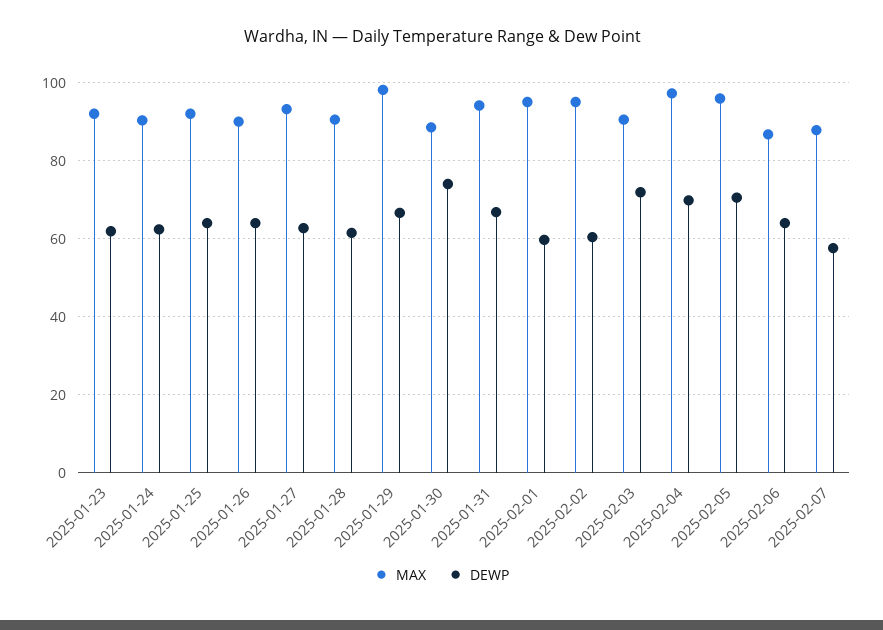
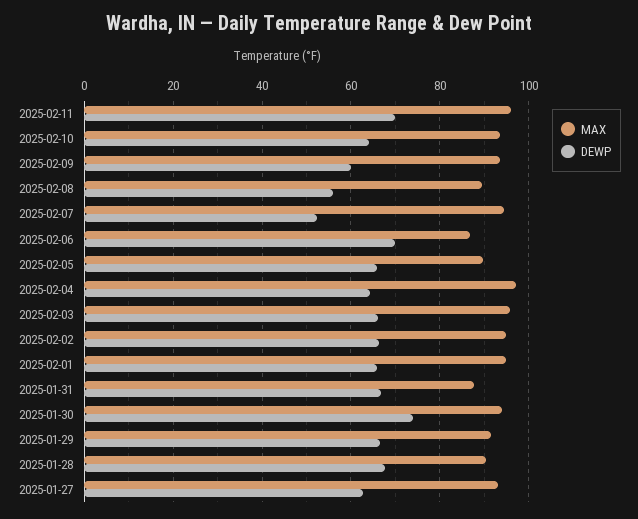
MAX, 2025-01-23: 92 -> none
DEWP, 2025-01-23: 62 -> none
MAX, 2025-01-24: 90 -> none
DEWP, 2025-01-24: 62 -> none
MAX, 2025-01-25: 92 -> none
DEWP, 2025-01-25: 64 -> none
MAX, 2025-01-26: 90 -> none
DEWP, 2025-01-26: 64 -> none
DEWP, 2025-01-28: 62 -> 68
MAX, 2025-01-29: 98 -> 92
MAX, 2025-01-30: 88 -> 94
MAX, 2025-01-31: 94 -> 88
DEWP, 2025-02-01: 60 -> 66
DEWP, 2025-02-02: 60 -> 66
MAX, 2025-02-03: 90 -> 96
DEWP, 2025-02-03: 72 -> 66
DEWP, 2025-02-04: 70 -> 64
MAX, 2025-02-05: 96 -> 90
DEWP, 2025-02-05: 70 -> 66
DEWP, 2025-02-06: 64 -> 70
MAX, 2025-02-07: 88 -> 94
DEWP, 2025-02-07: 58 -> 52
MAX, 2025-02-11: none -> 96
DEWP, 2025-02-11: none -> 70
MAX, 2025-02-10: none -> 94
DEWP, 2025-02-10: none -> 64
MAX, 2025-02-09: none -> 94
DEWP, 2025-02-09: none -> 60
MAX, 2025-02-08: none -> 90
DEWP, 2025-02-08: none -> 56

